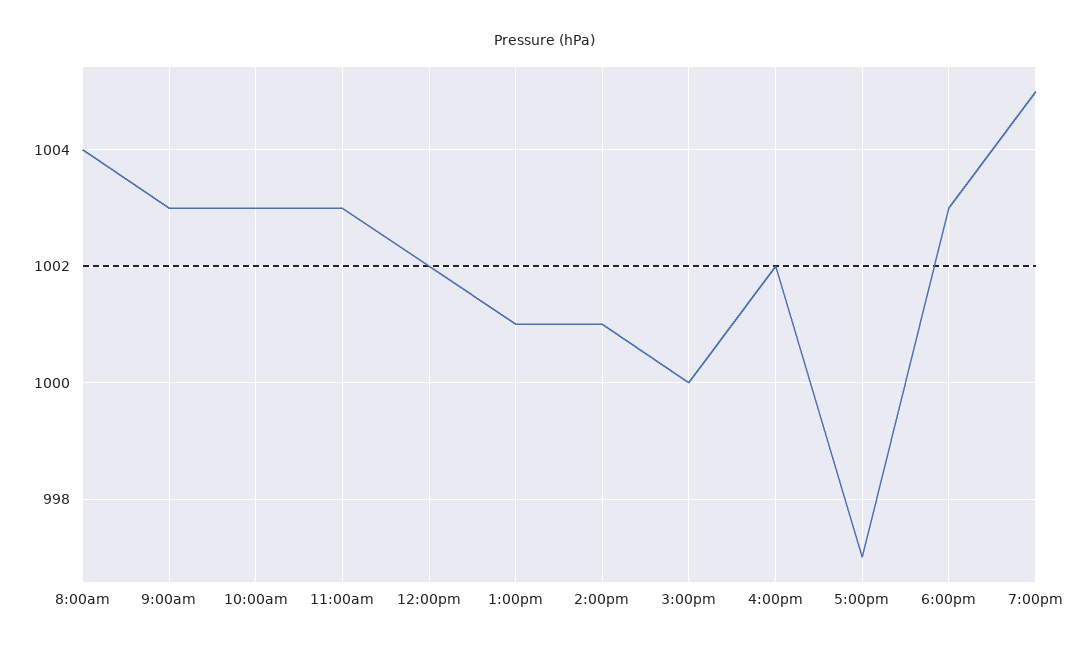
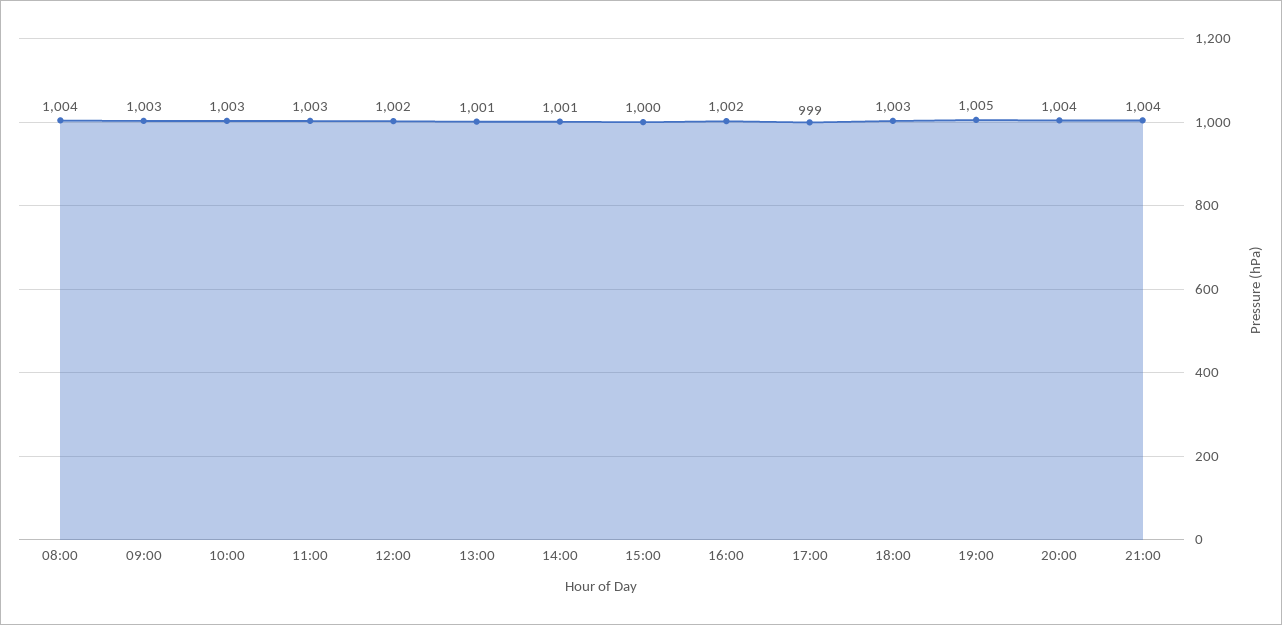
5:00pm: 997 -> 999
20:00: none -> 1004
21:00: none -> 1004

